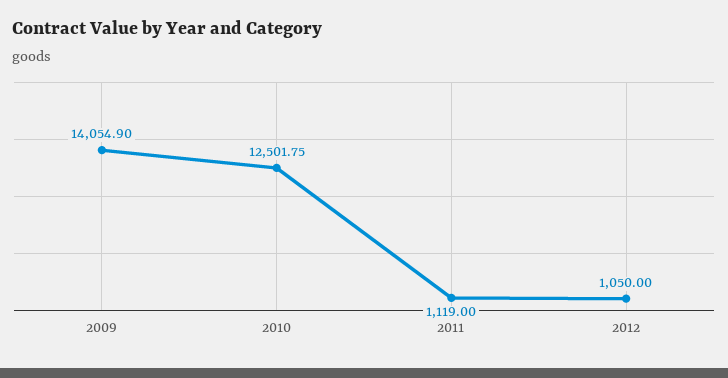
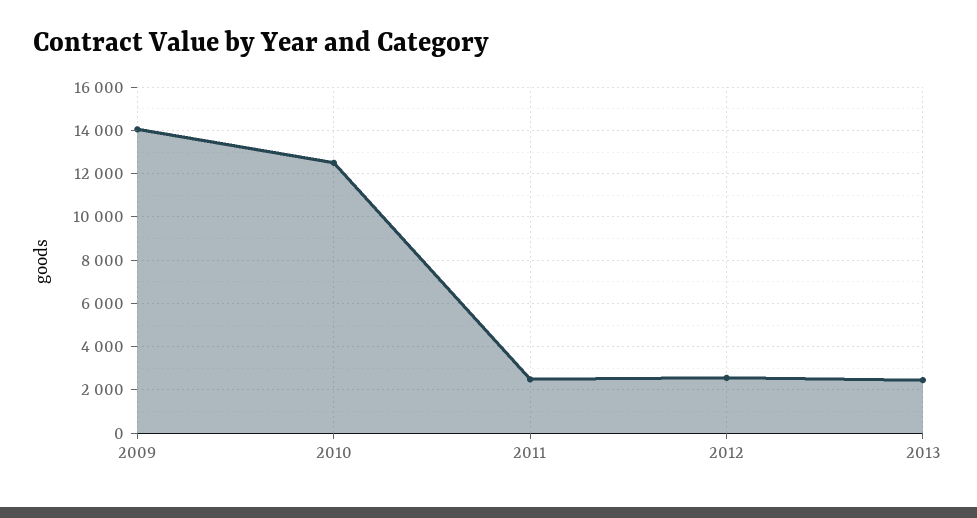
2011: 1119 -> 2500
2012: 1050 -> 2500
2013: none -> 2500

